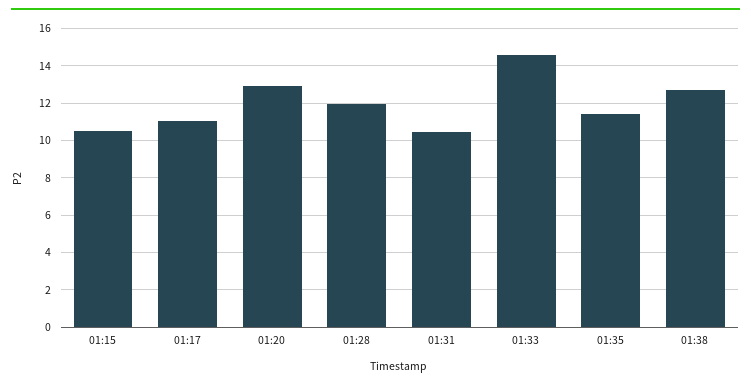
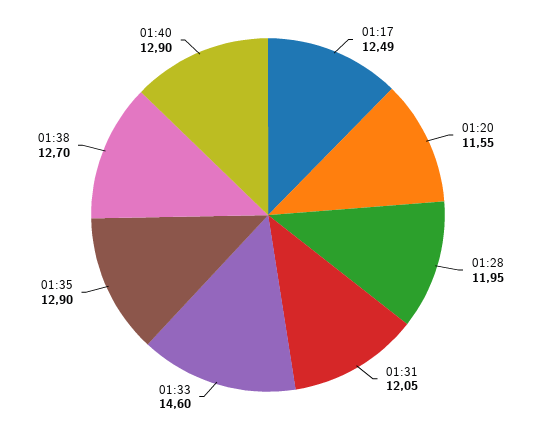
01:15: 10.5 -> none
01:17: 11 -> 12.49
01:20: 13 -> 11.55
01:31: 10.5 -> 12.05
01:35: 11.5 -> 12.9
01:40: none -> 12.9

